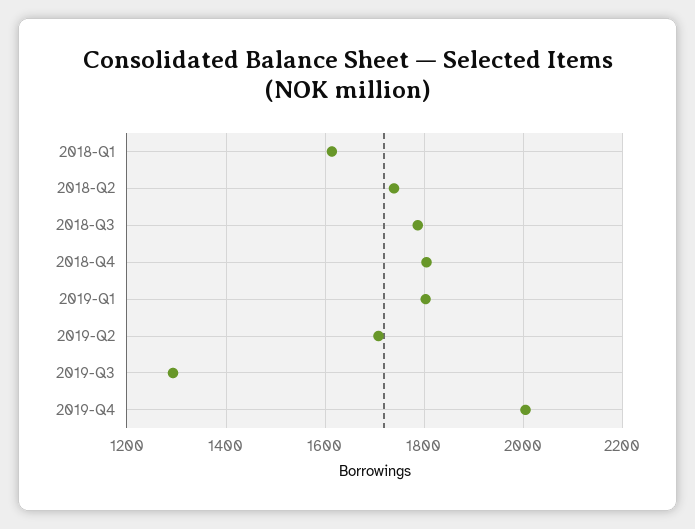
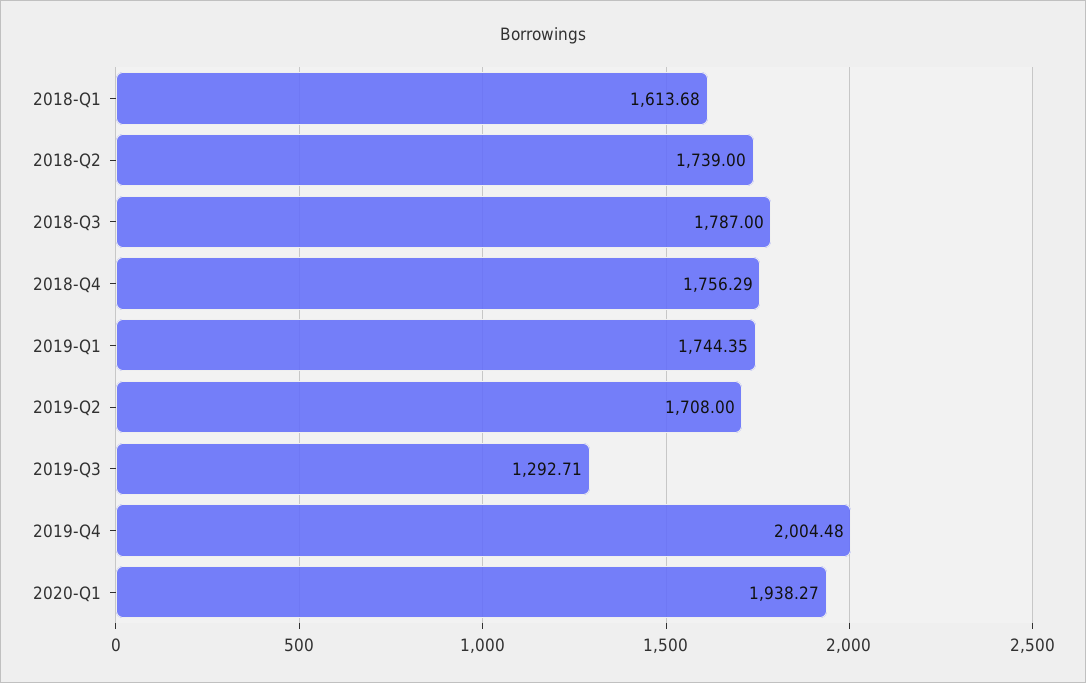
2018-Q4: 1800 -> 1756.29
2019-Q1: 1800 -> 1744.35
2020-Q1: none -> 1938.27

